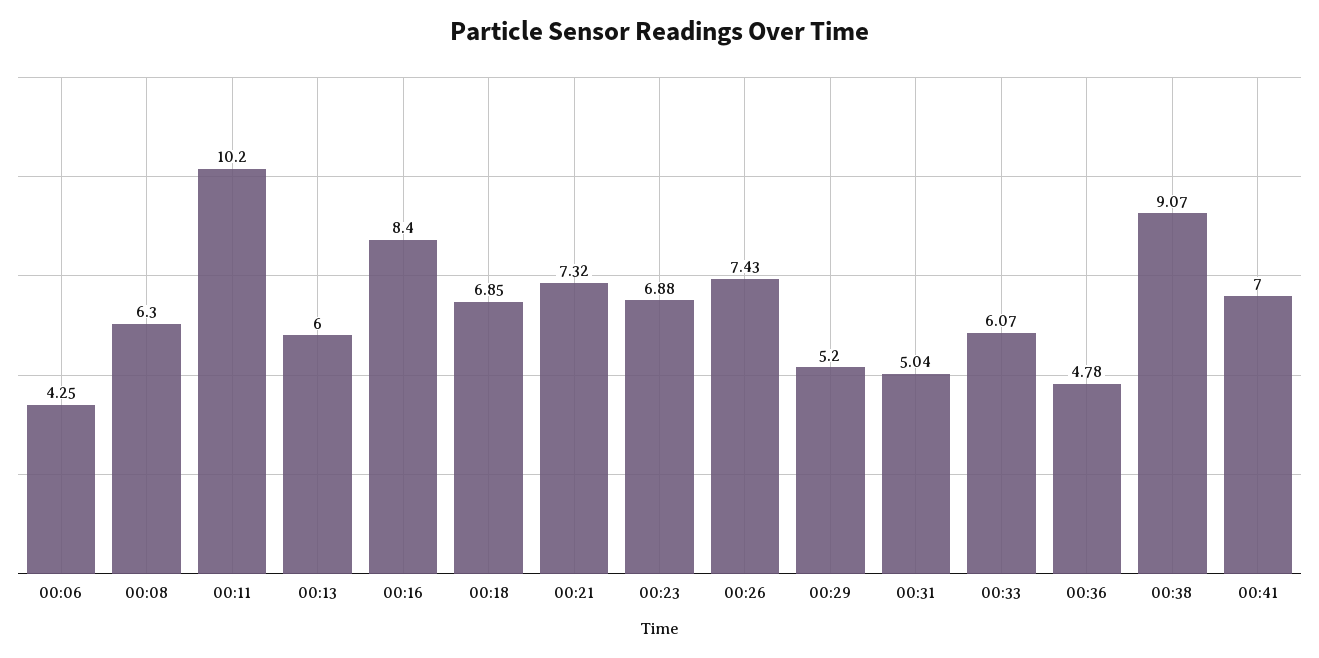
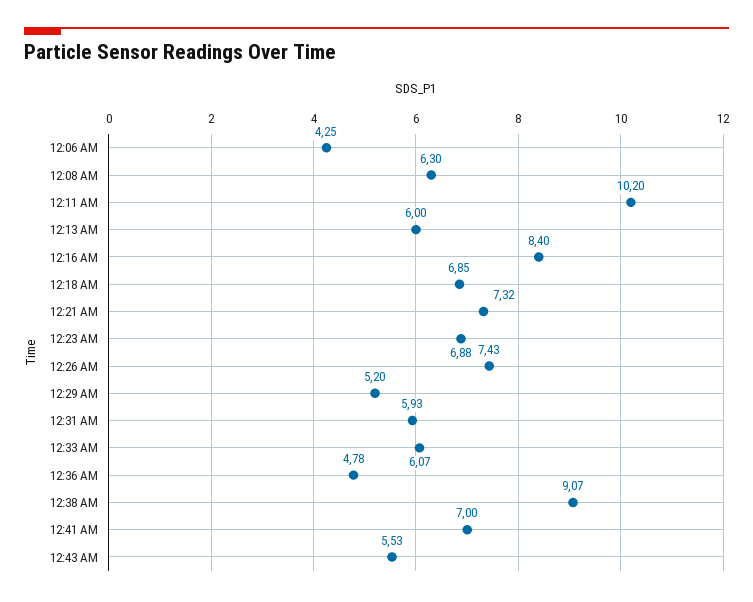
00:31: 5.04 -> 5.93
12:43 AM: none -> 5.53

